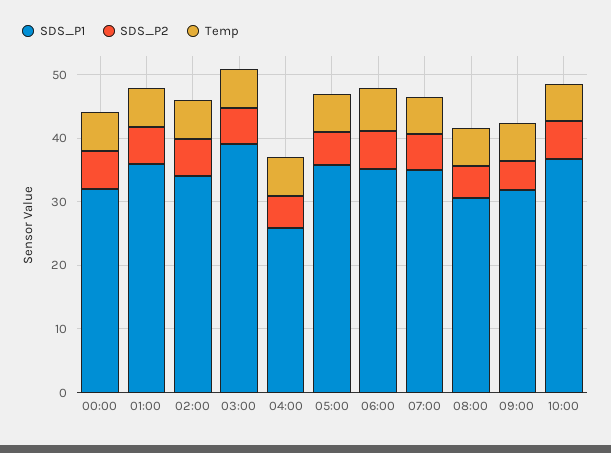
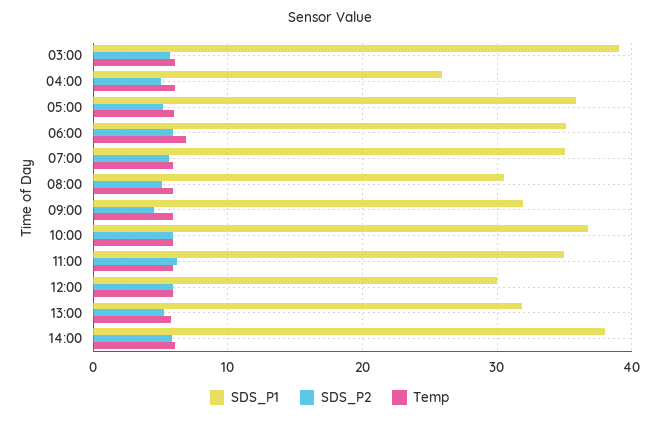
SDS_P1, 00:00: 32 -> none
SDS_P2, 00:00: 6 -> none
Temp, 00:00: 6 -> none
SDS_P1, 01:00: 36 -> none
SDS_P2, 01:00: 6 -> none
Temp, 01:00: 6 -> none
SDS_P1, 02:00: 34 -> none
SDS_P2, 02:00: 6 -> none
Temp, 02:00: 6 -> none
SDS_P1, 11:00: none -> 35
SDS_P2, 11:00: none -> 6
Temp, 11:00: none -> 6
SDS_P1, 12:00: none -> 30
SDS_P2, 12:00: none -> 6
Temp, 12:00: none -> 6
SDS_P1, 13:00: none -> 32
SDS_P2, 13:00: none -> 5
Temp, 13:00: none -> 6
SDS_P1, 14:00: none -> 38
SDS_P2, 14:00: none -> 6
Temp, 14:00: none -> 6

